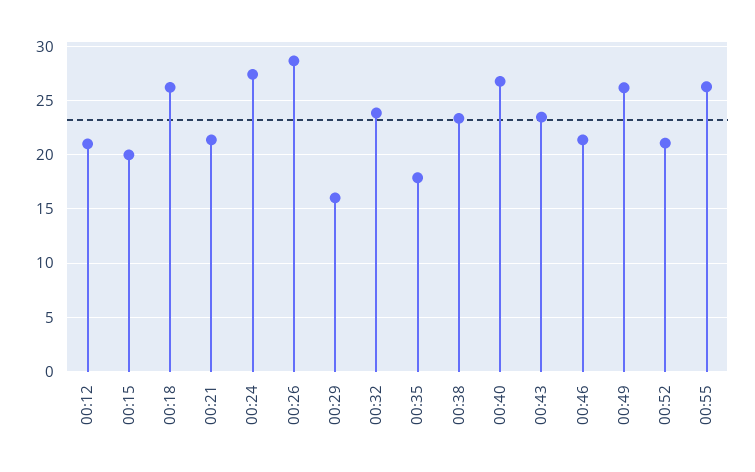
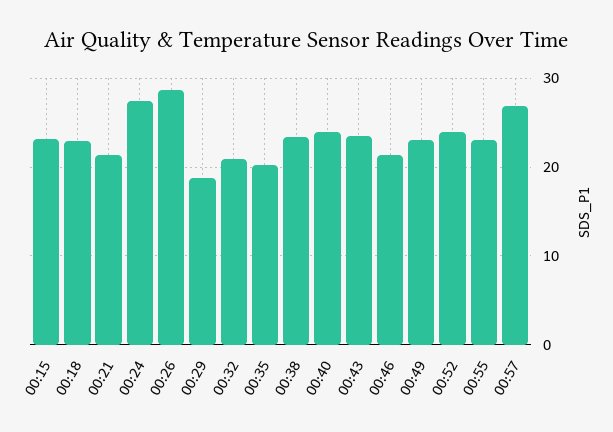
00:12: 21 -> none
00:15: 20 -> 23
00:18: 26 -> 23
00:29: 16 -> 19
00:32: 24 -> 21
00:35: 18 -> 20
00:40: 27 -> 24
00:49: 26 -> 23
00:52: 21 -> 24
00:55: 26 -> 23
00:57: none -> 27

